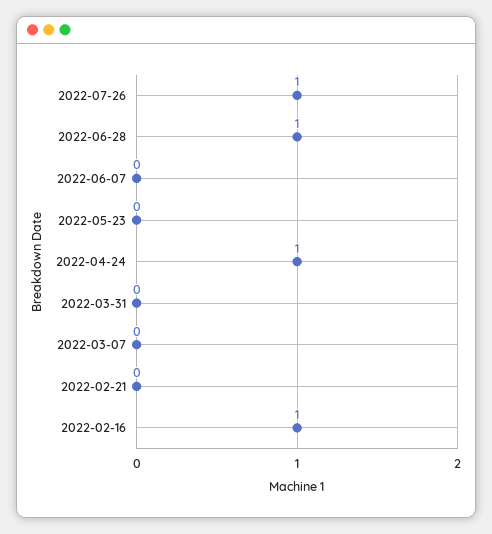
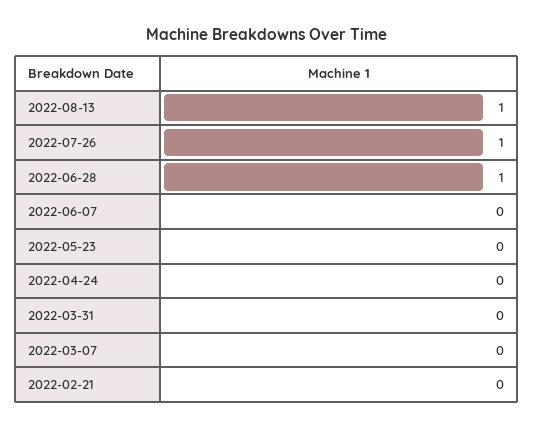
2022-04-24: 1 -> 0
2022-02-16: 1 -> none
2022-08-13: none -> 1

